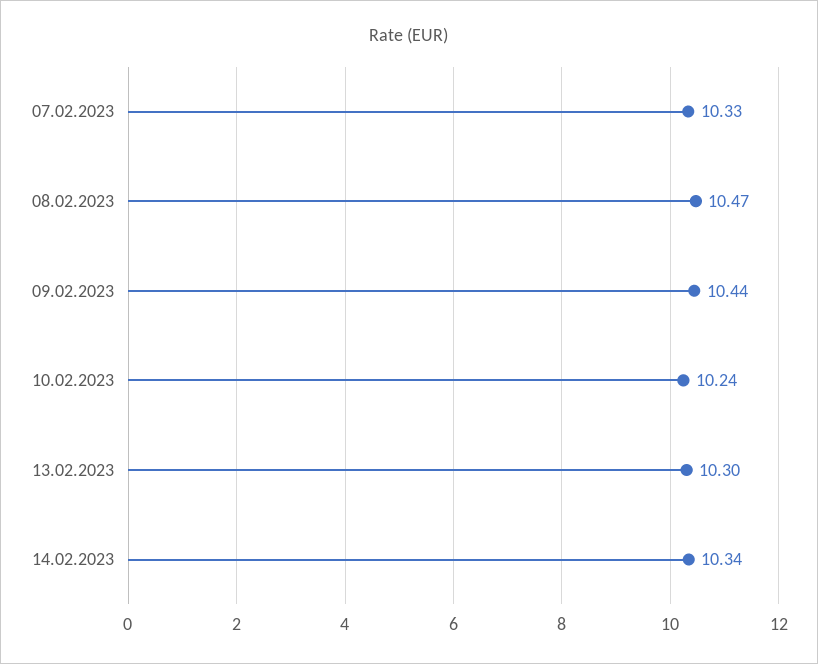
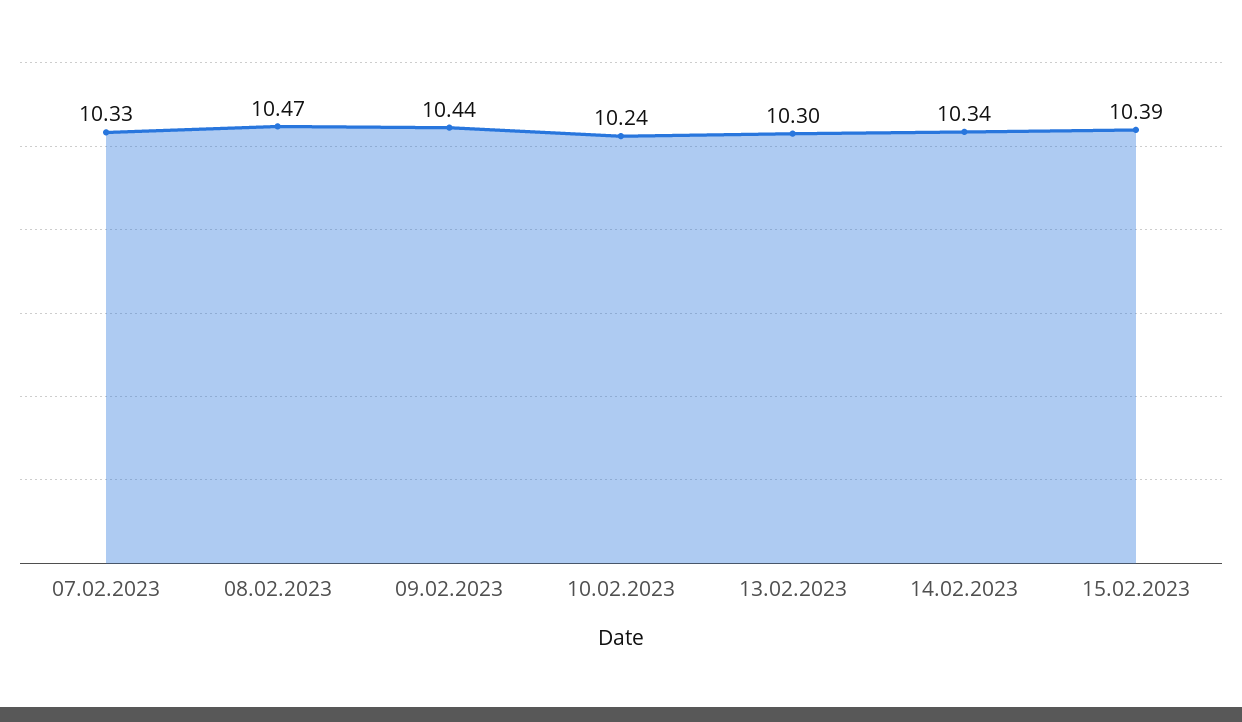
15.02.2023: none -> 10.39

